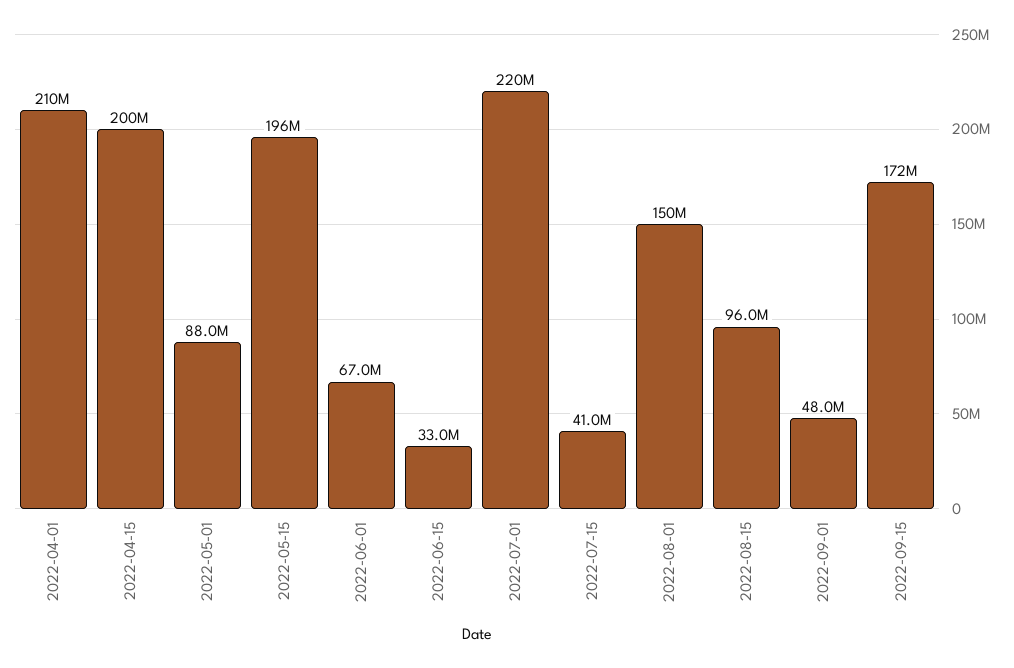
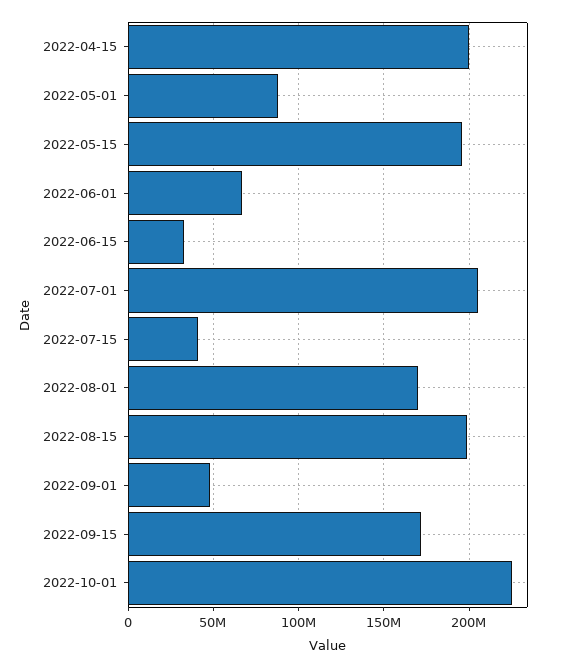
2022-04-01: 210000000 -> none
2022-07-01: 220000000 -> 205000000
2022-08-01: 150000000 -> 170000000
2022-08-15: 96000000 -> 200000000
2022-10-01: none -> 225000000

